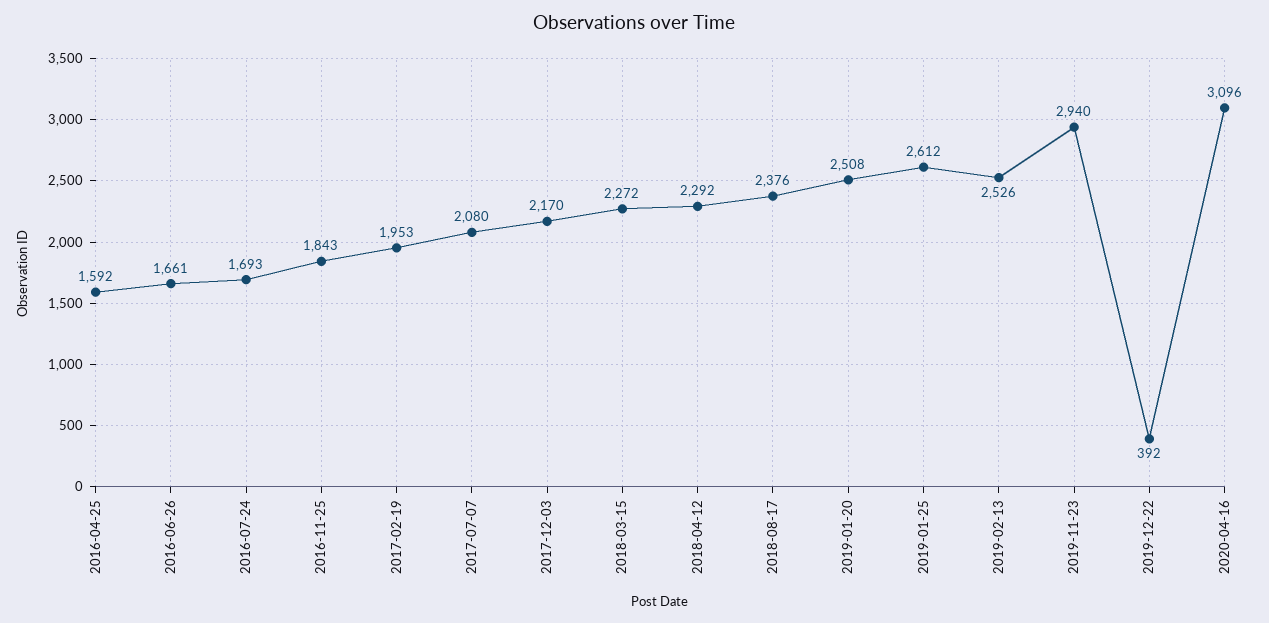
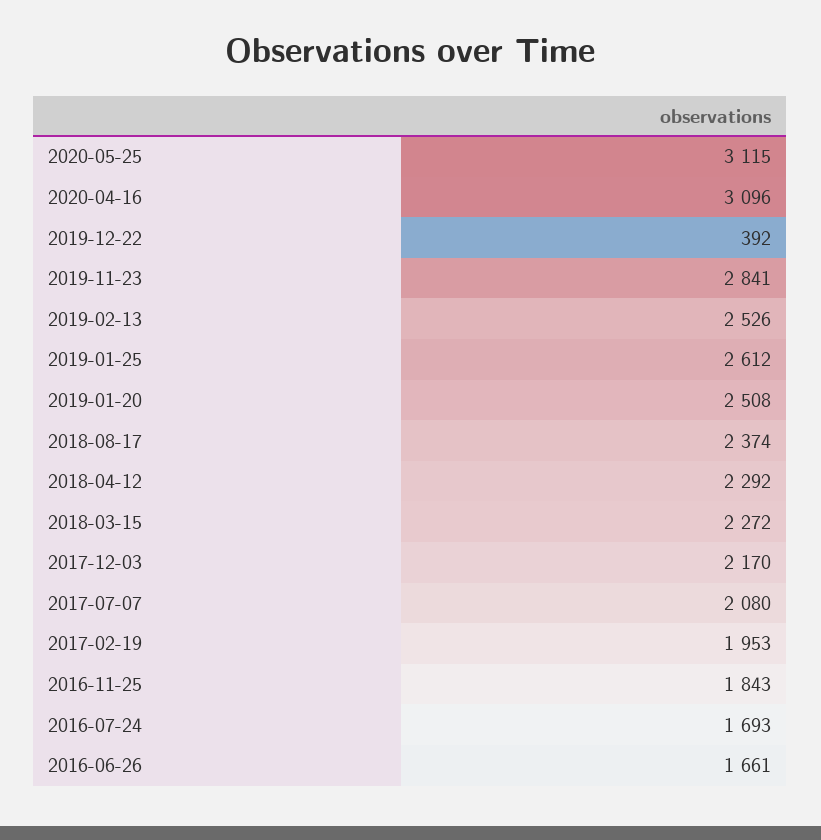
2016-04-25: 1592 -> none
2018-08-17: 2376 -> 2374
2019-11-23: 2940 -> 2841
2020-05-25: none -> 3115

